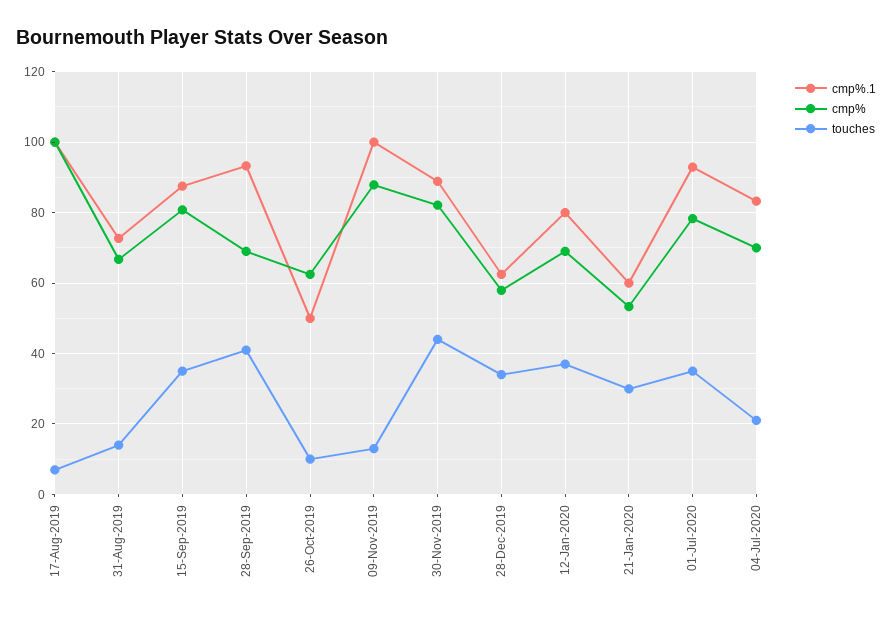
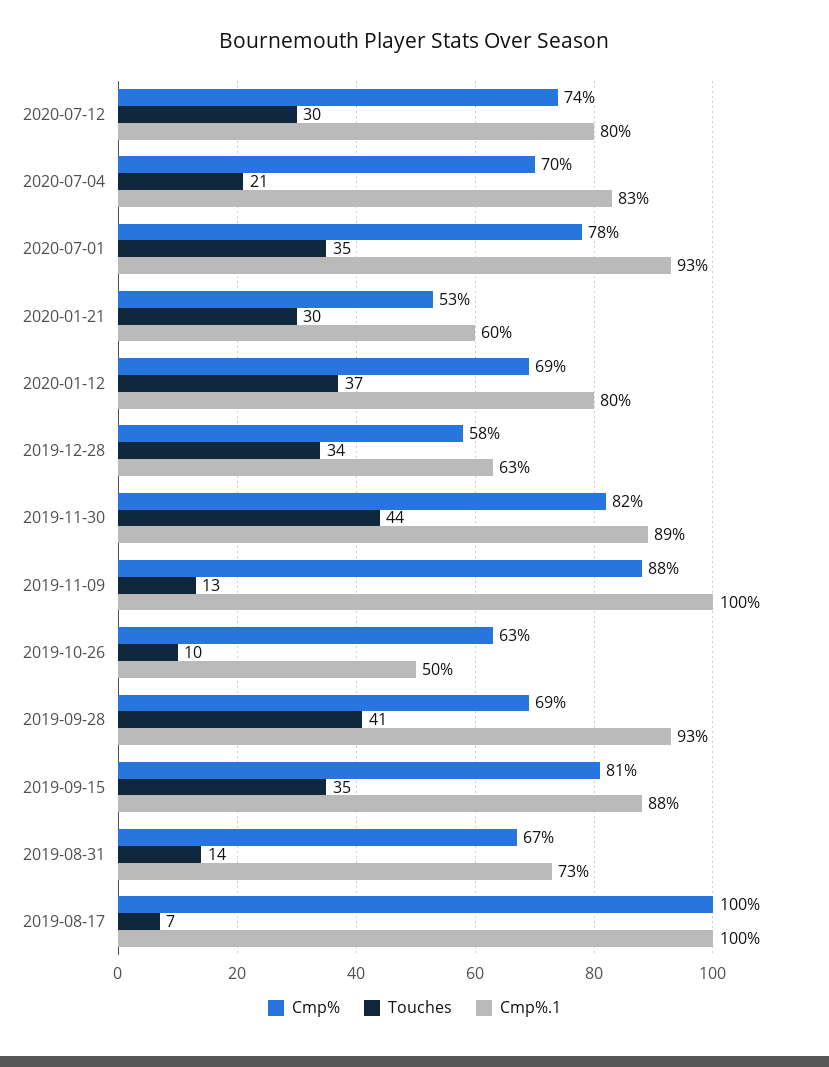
cmp%, 2020-07-12: none -> 74
touches, 2020-07-12: none -> 30
cmp%.1, 2020-07-12: none -> 80

